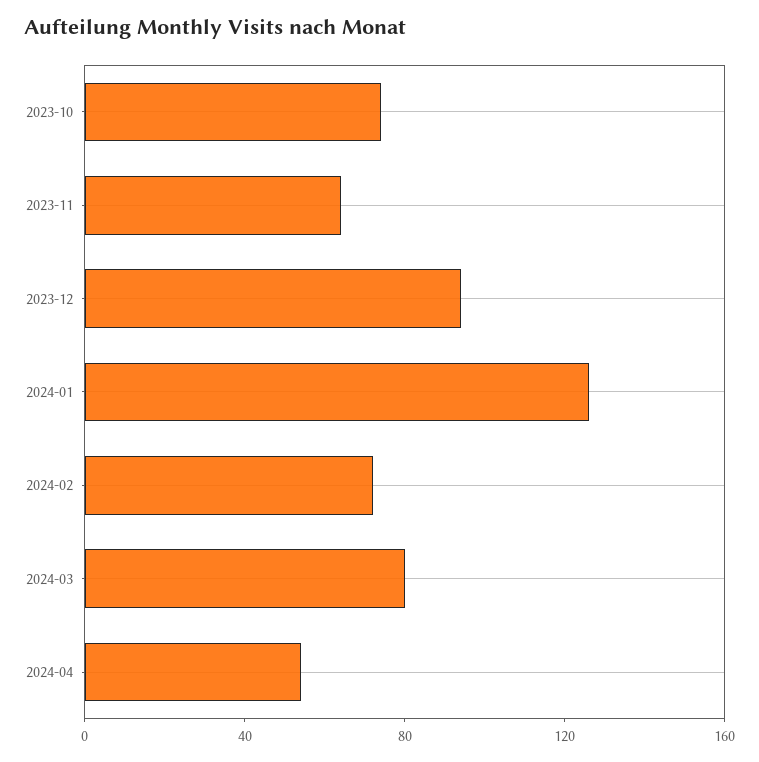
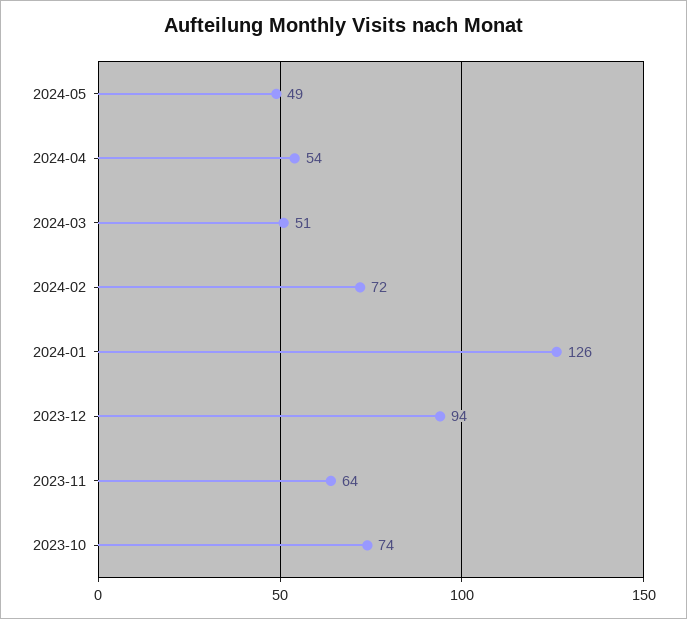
2024-03: 80 -> 51
2024-05: none -> 49

